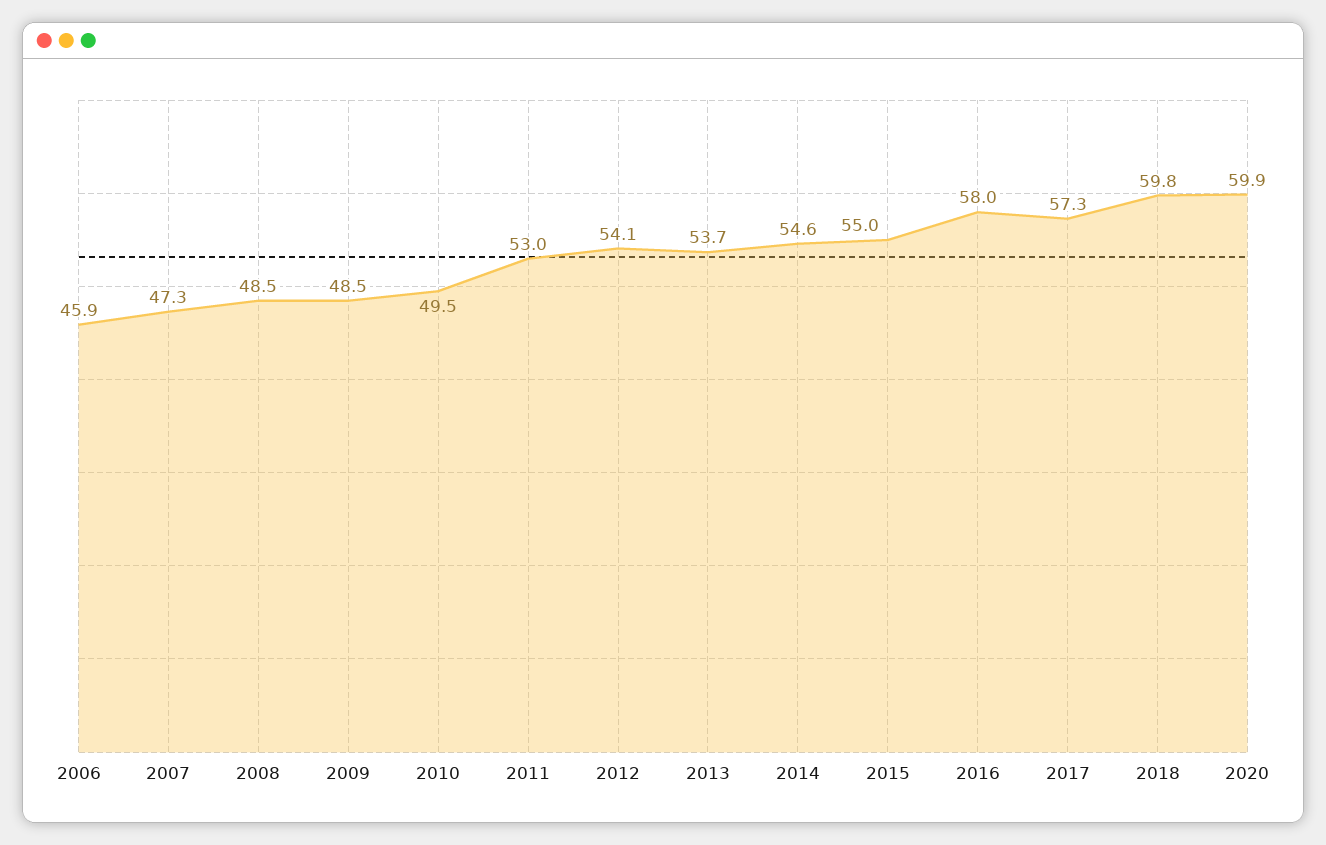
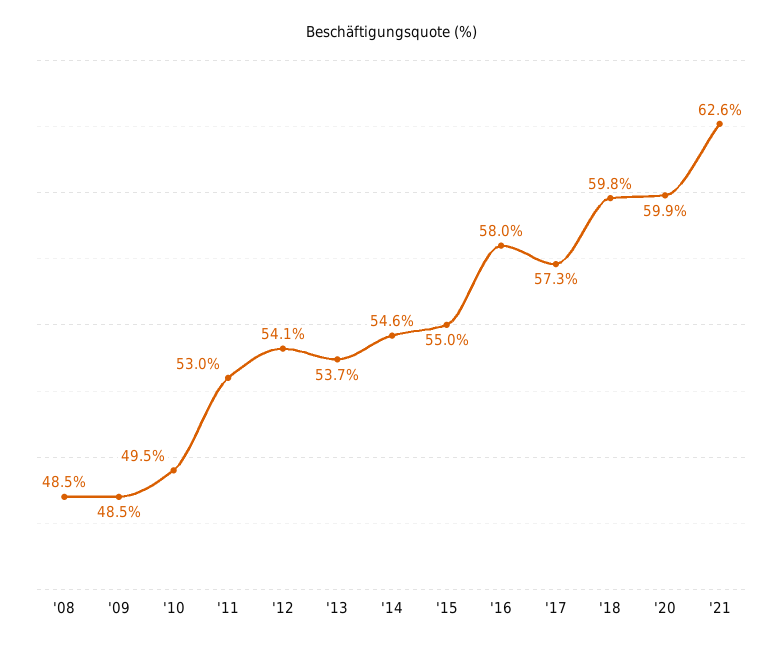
2006: 45.9 -> none
2007: 47.3 -> none
'21: none -> 62.6

